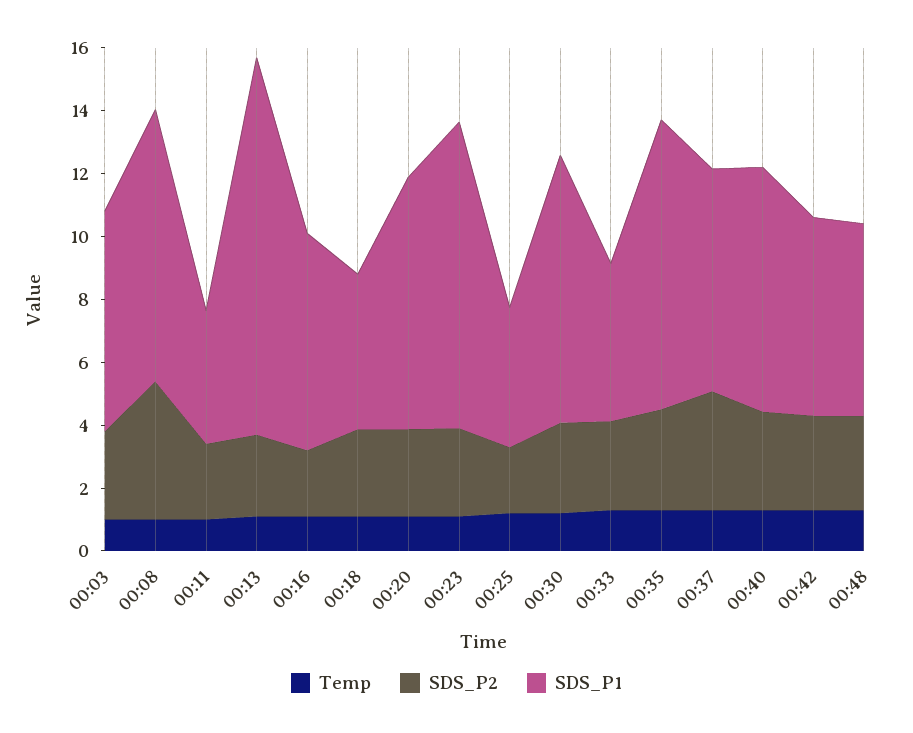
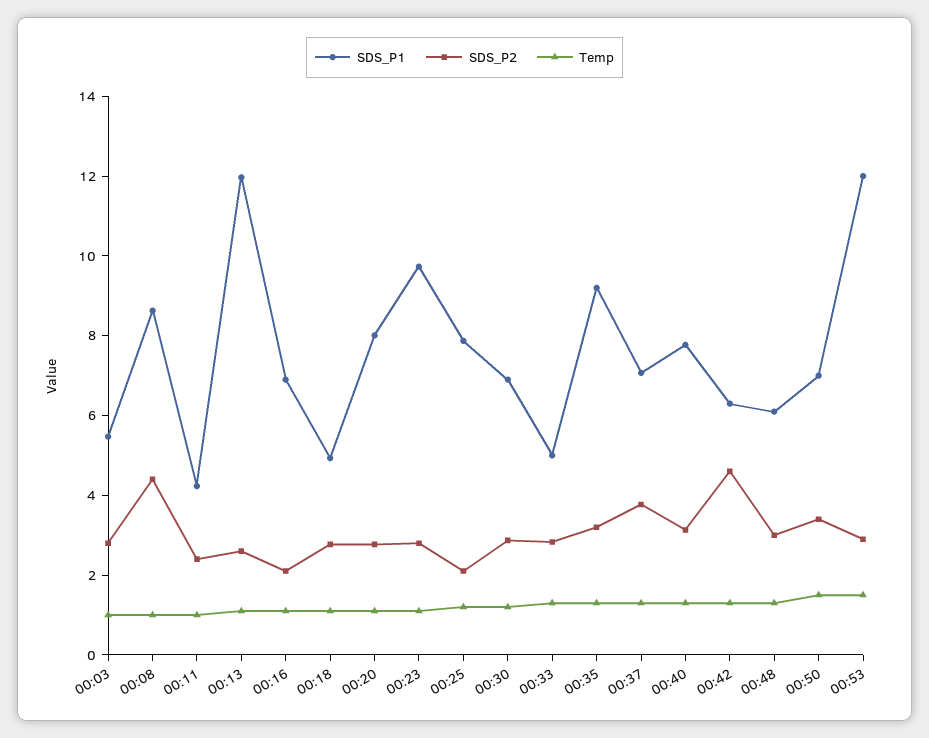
SDS_P1, 00:03: 7 -> 5.5
SDS_P1, 00:25: 4.5 -> 8
SDS_P1, 00:30: 8.5 -> 7
SDS_P2, 00:42: 3 -> 4.5
SDS_P1, 00:50: none -> 7
SDS_P2, 00:50: none -> 3.5
Temp, 00:50: none -> 1.5
SDS_P1, 00:53: none -> 12
SDS_P2, 00:53: none -> 3
Temp, 00:53: none -> 1.5

